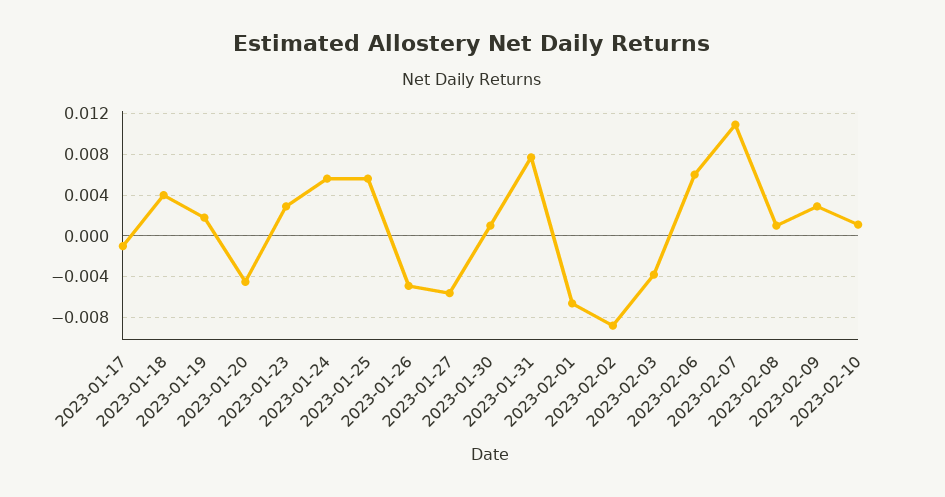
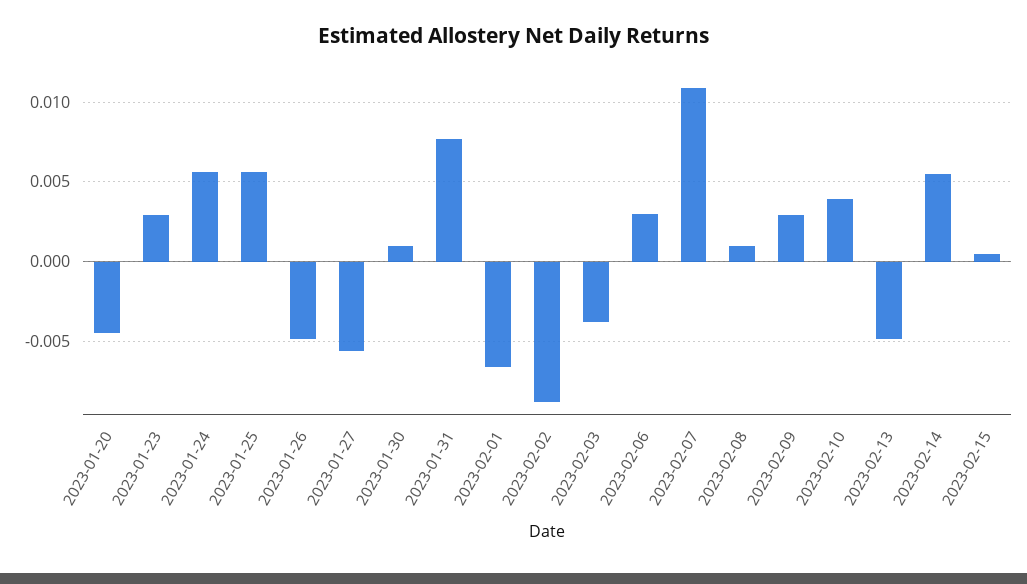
2023-01-17: -0.001 -> none
2023-01-18: 0.004 -> none
2023-01-19: 0.002 -> none
2023-02-06: 0.006 -> 0.003
2023-02-10: 0.001 -> 0.004
2023-02-13: none -> -0.005
2023-02-14: none -> 0.0055
2023-02-15: none -> 0.0005

